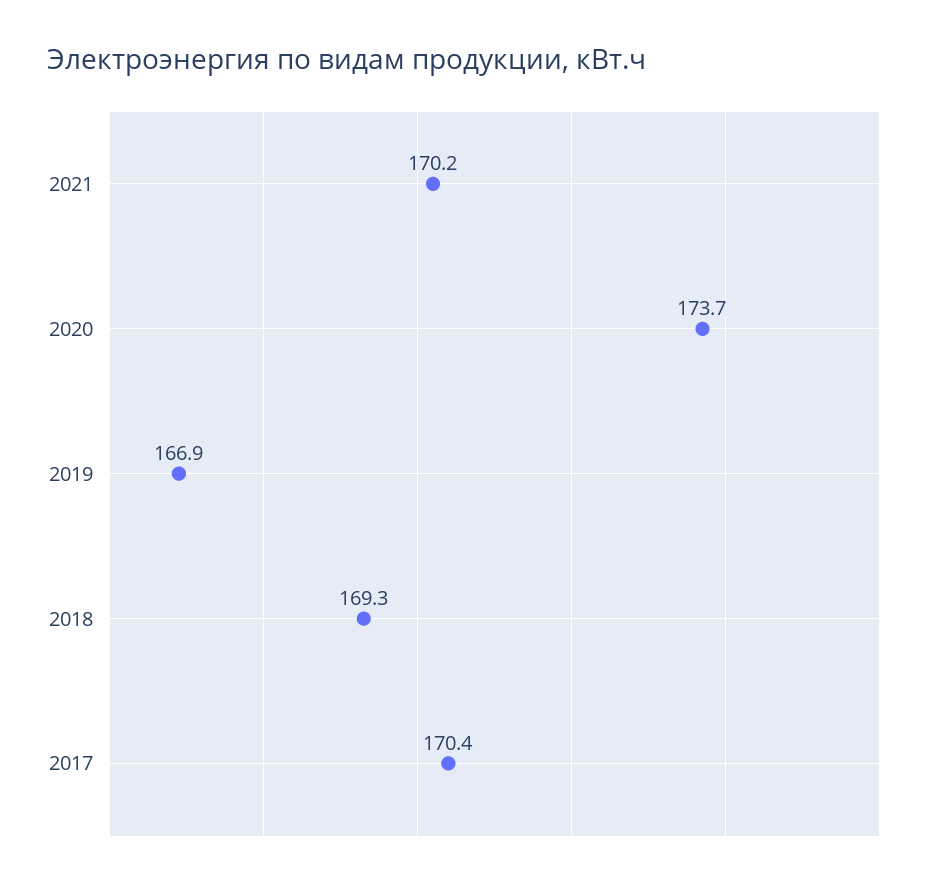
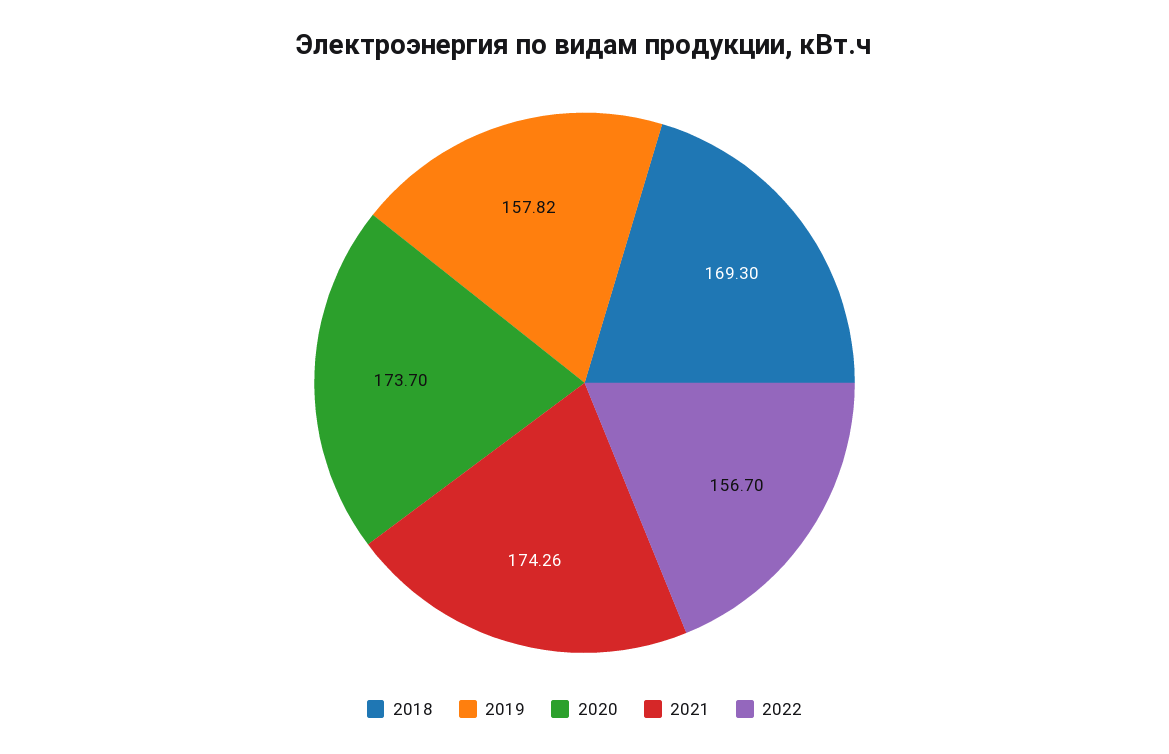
2021: 170.2 -> 174.26
2019: 166.9 -> 157.82
2017: 170.4 -> none
2022: none -> 156.7

